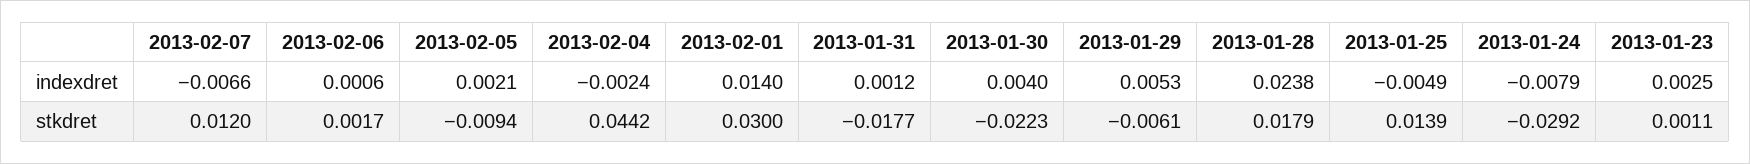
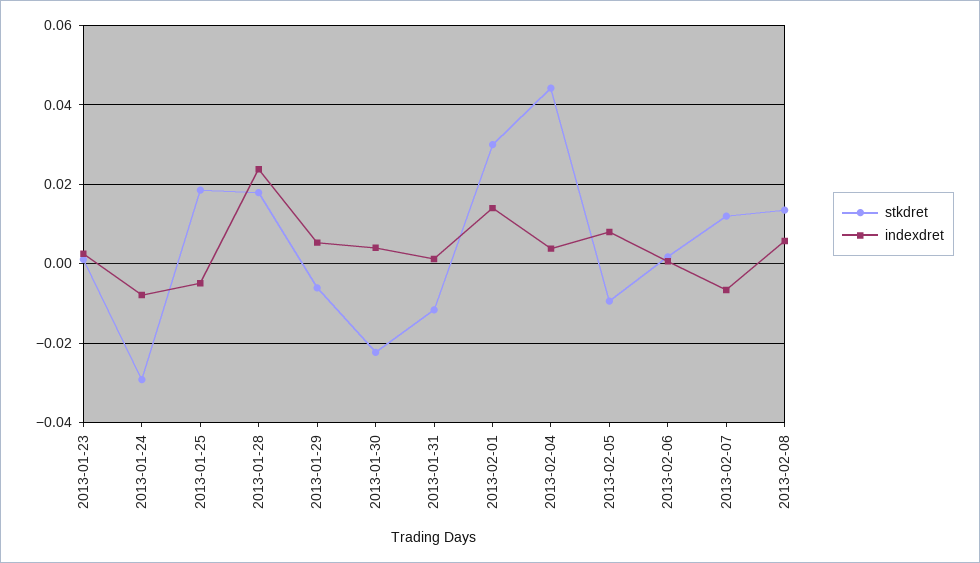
indexdret, 2013-02-05: 0.0021 -> 0.008
indexdret, 2013-02-04: -0.0024 -> 0.004
stkdret, 2013-01-31: -0.0177 -> -0.012
stkdret, 2013-01-25: 0.0139 -> 0.018
stkdret, 2013-02-08: none -> 0.014
indexdret, 2013-02-08: none -> 0.006

